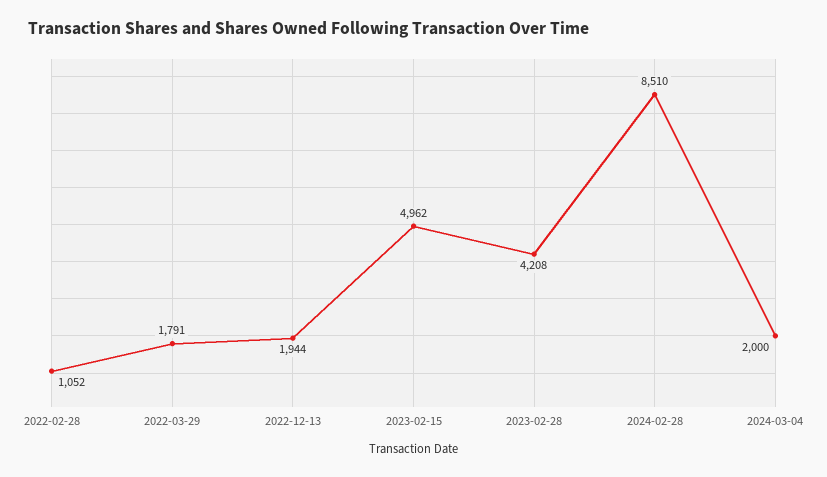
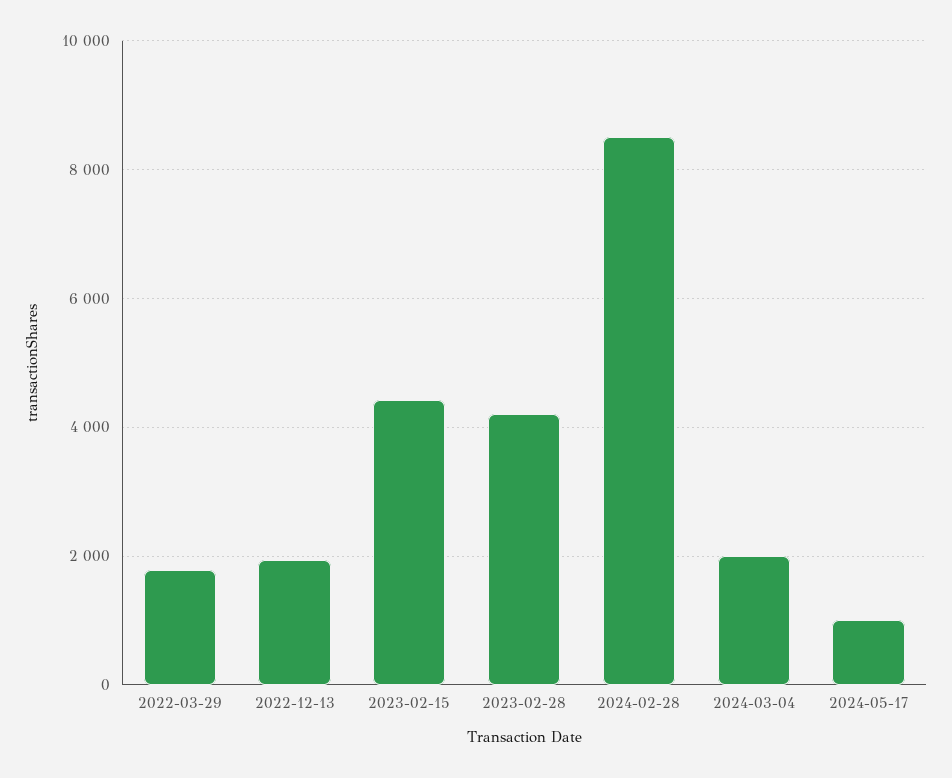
2022-02-28: 1052 -> none
2023-02-15: 4962 -> 4400
2024-05-17: none -> 1000

